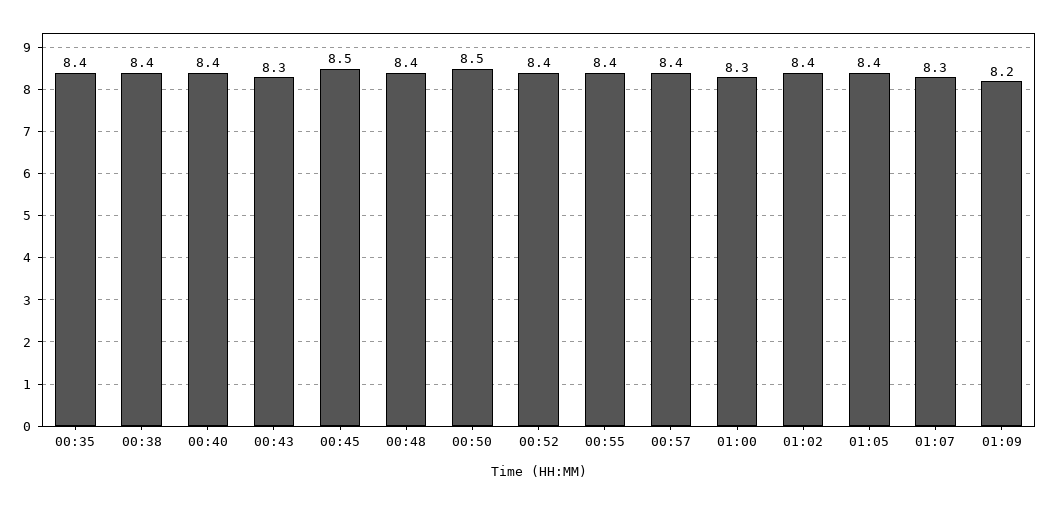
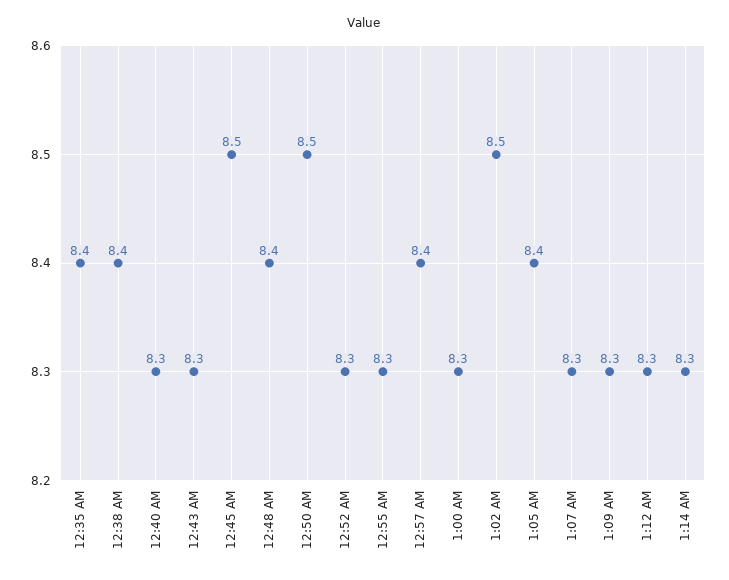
00:40: 8.4 -> 8.3
00:52: 8.4 -> 8.3
00:55: 8.4 -> 8.3
01:02: 8.4 -> 8.5
01:09: 8.2 -> 8.3
1:12 AM: none -> 8.3
1:14 AM: none -> 8.3

